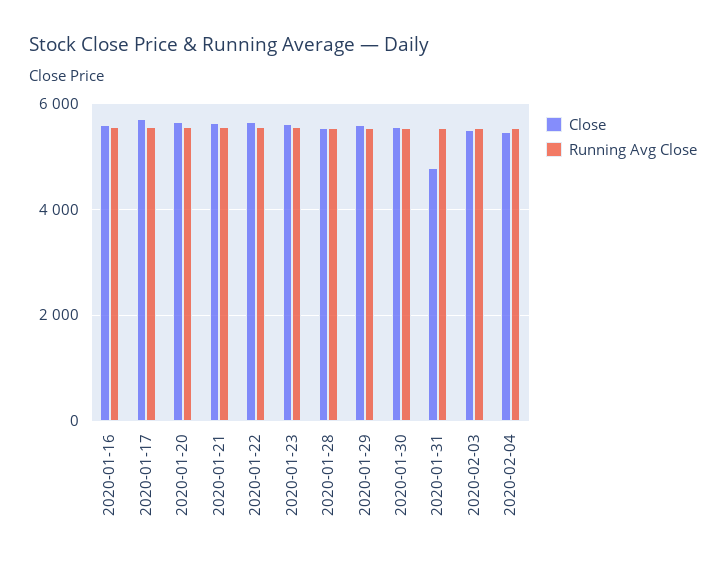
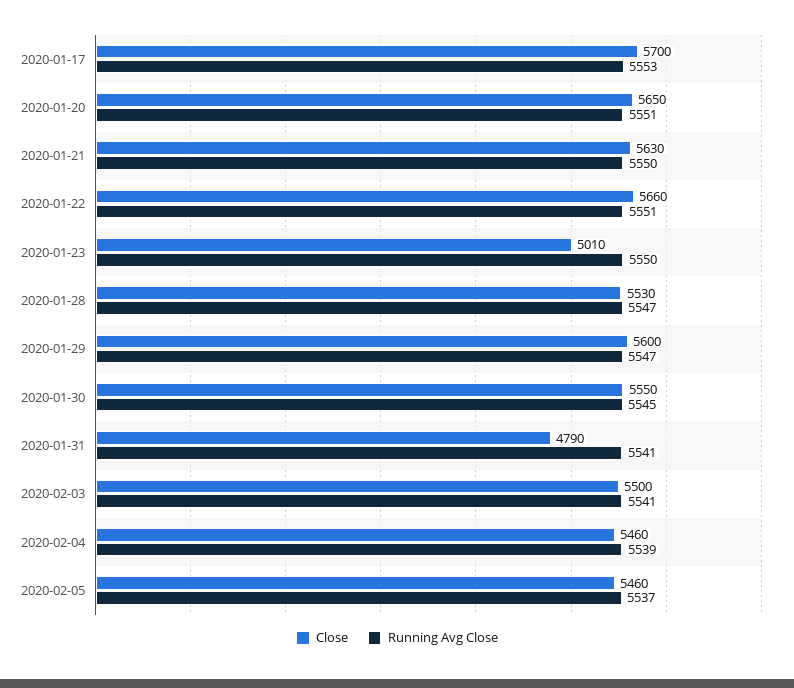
Close, 2020-01-16: 5600 -> none
Running Avg Close, 2020-01-16: 5600 -> none
Close, 2020-01-23: 5600 -> 5010
Close, 2020-02-05: none -> 5460
Running Avg Close, 2020-02-05: none -> 5537

